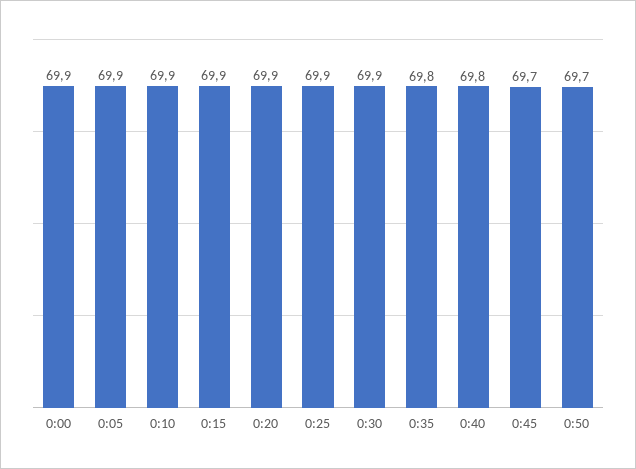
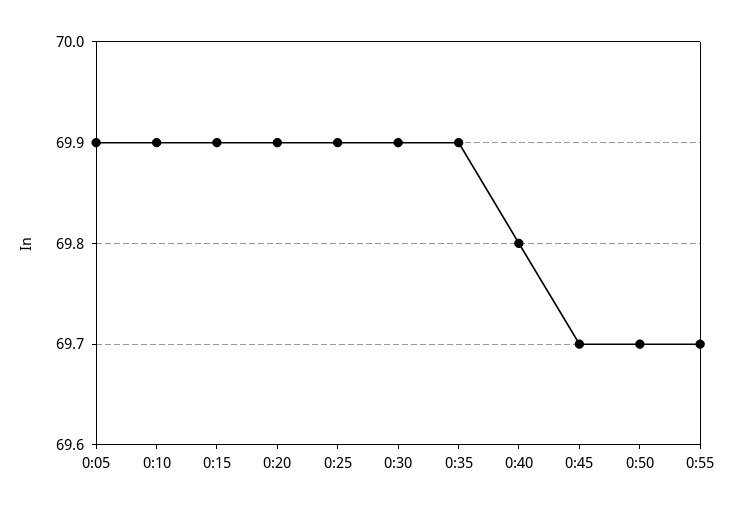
0:00: 69.9 -> none
0:35: 69.8 -> 69.9
0:55: none -> 69.7

